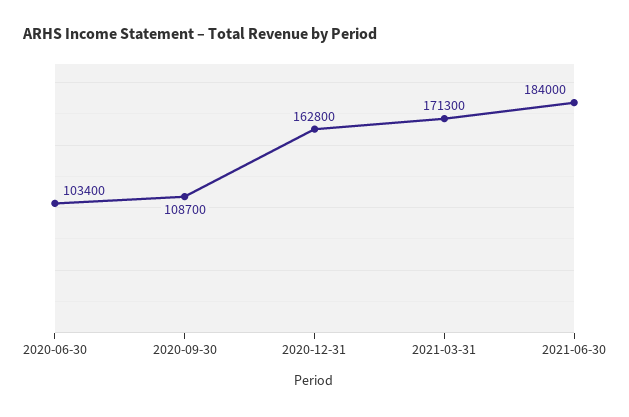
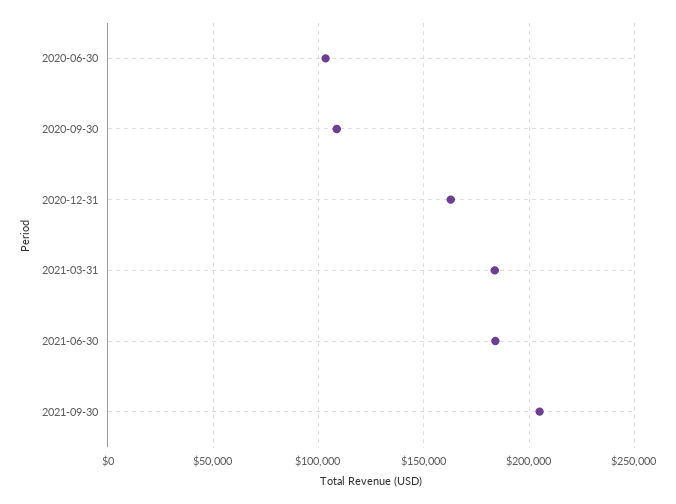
2021-03-31: 171300 -> 185000
2021-09-30: none -> 205000

